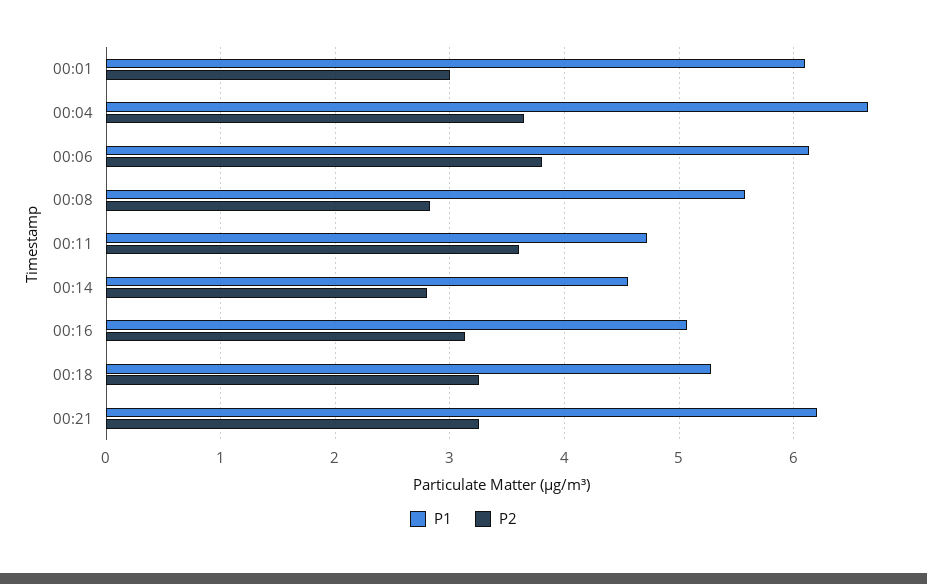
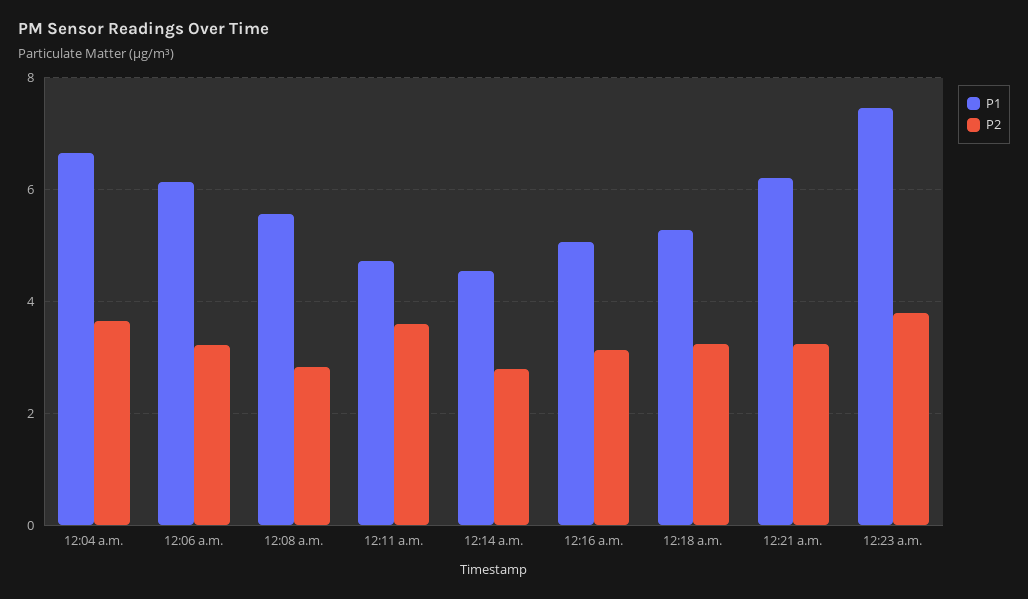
P1, 00:01: 6.1 -> none
P2, 00:01: 3 -> none
P2, 00:06: 3.8 -> 3.2
P1, 12:23 a.m.: none -> 7.4
P2, 12:23 a.m.: none -> 3.8

